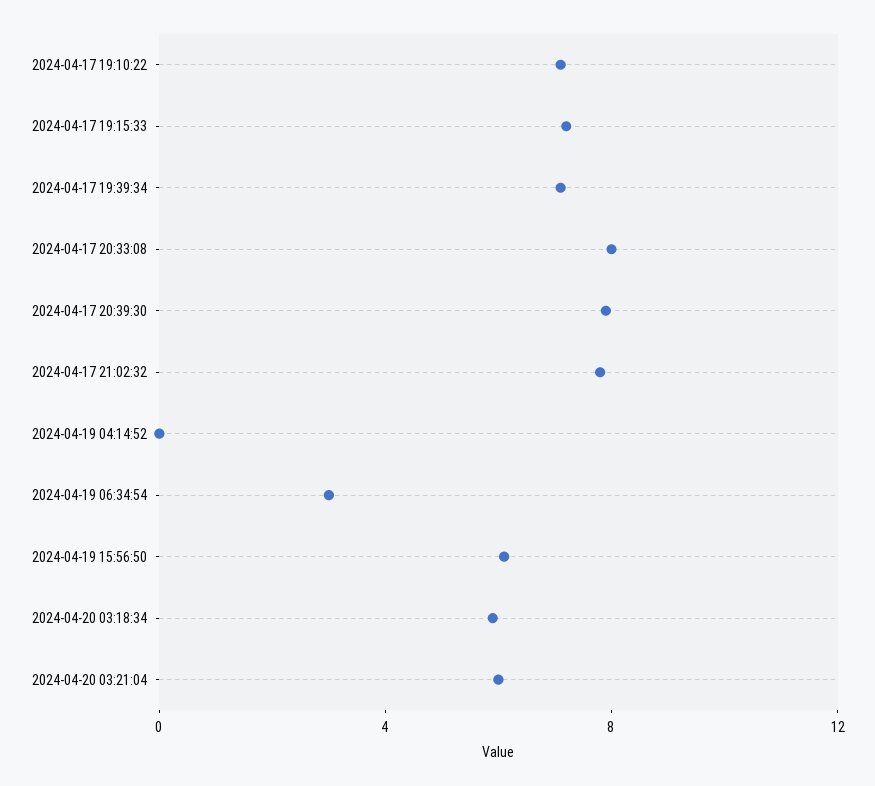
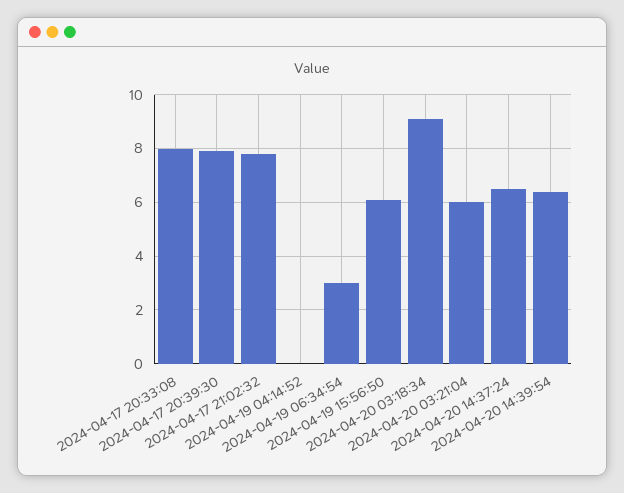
2024-04-17 19:10:22: 7 -> none
2024-04-17 19:15:33: 7 -> none
2024-04-17 19:39:34: 7 -> none
2024-04-20 03:18:34: 6 -> 9
2024-04-20 14:37:24: none -> 6.5
2024-04-20 14:39:54: none -> 6.5

